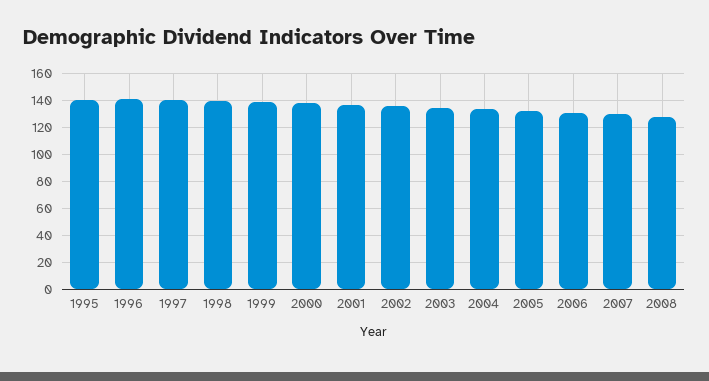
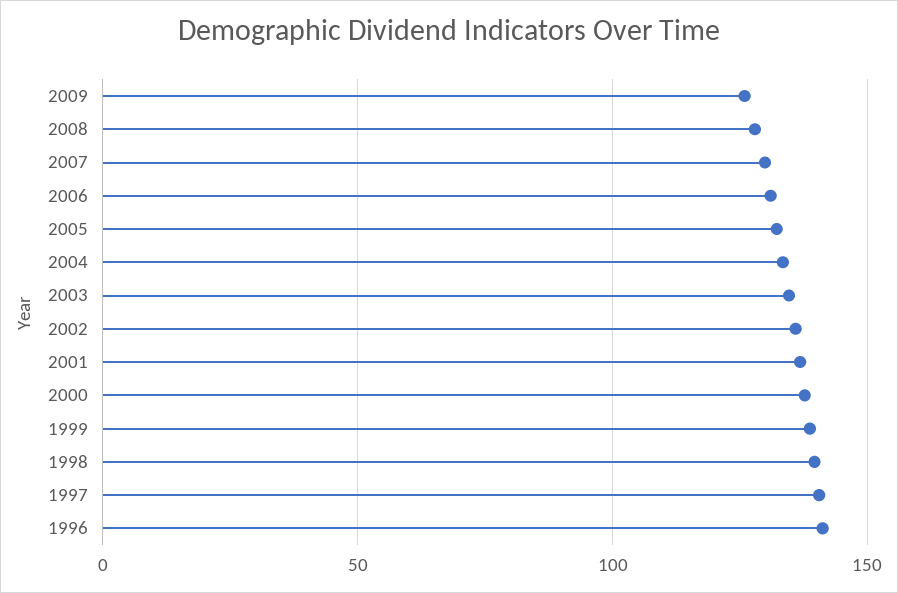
1995: 140 -> none
2009: none -> 125

